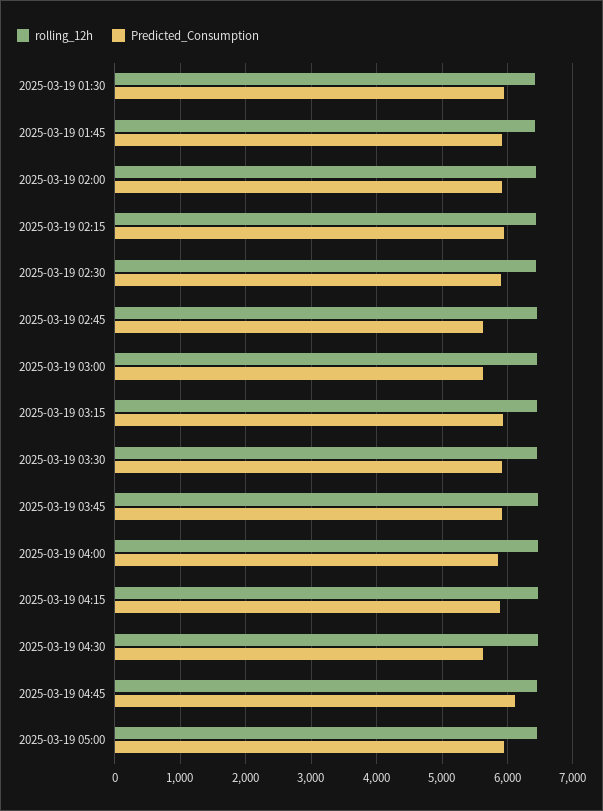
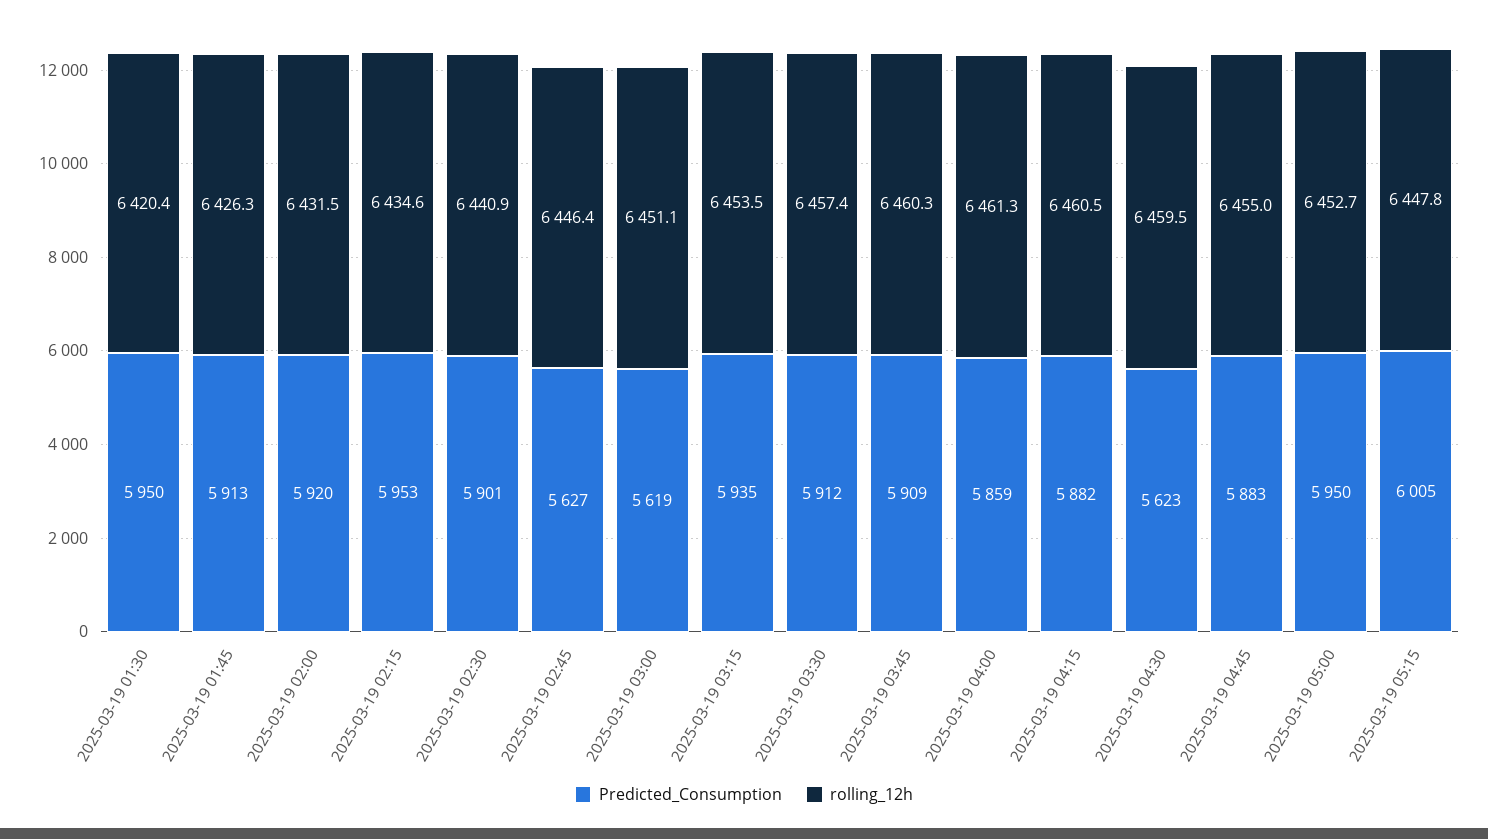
Predicted_Consumption, 2025-03-19 04:45: 6100 -> 5883
Predicted_Consumption, 2025-03-19 05:15: none -> 6005
rolling_12h, 2025-03-19 05:15: none -> 6447.8

